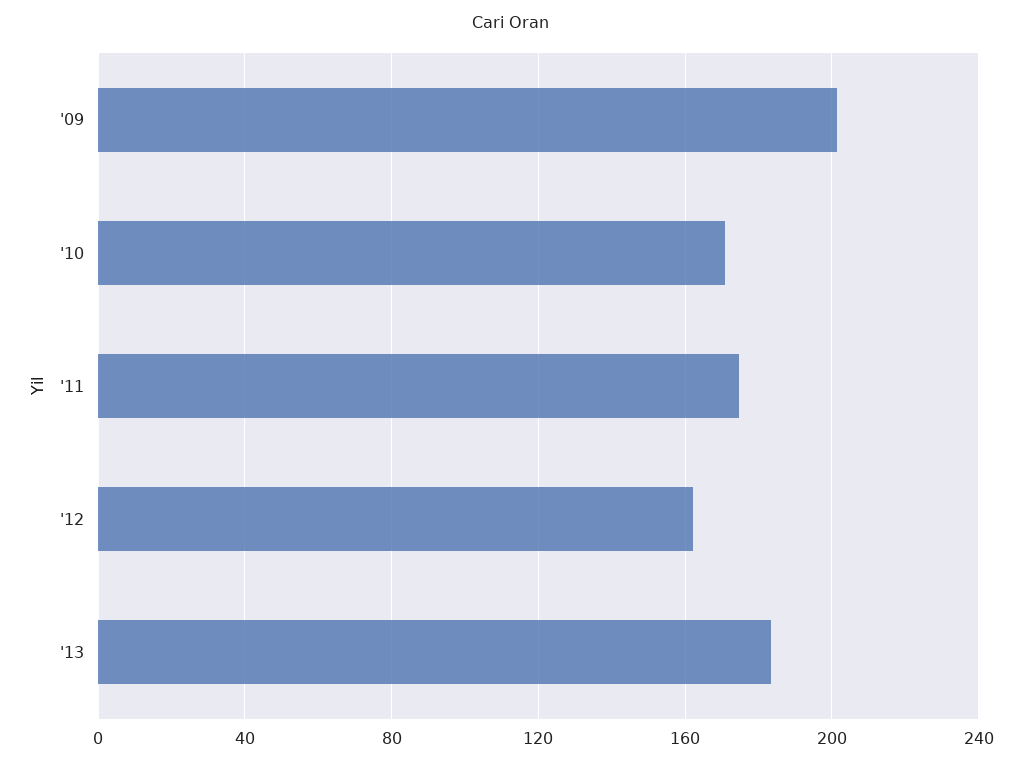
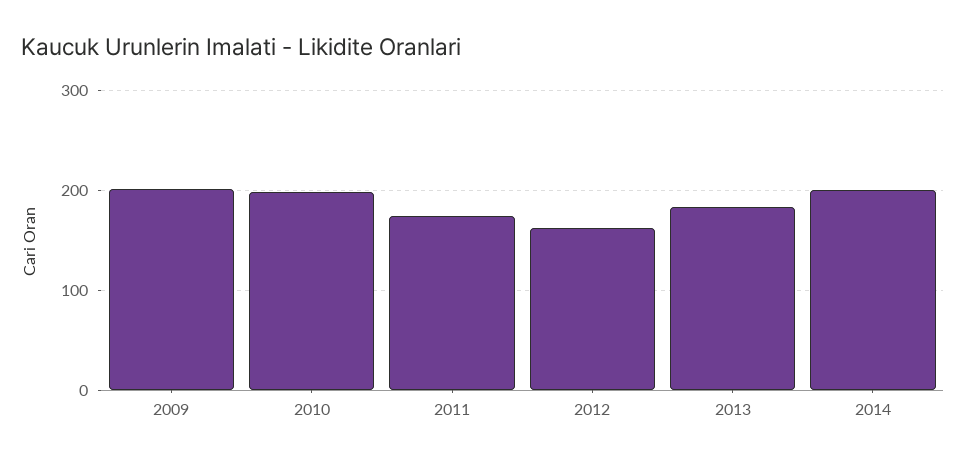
'10: 170 -> 200
2014: none -> 200

